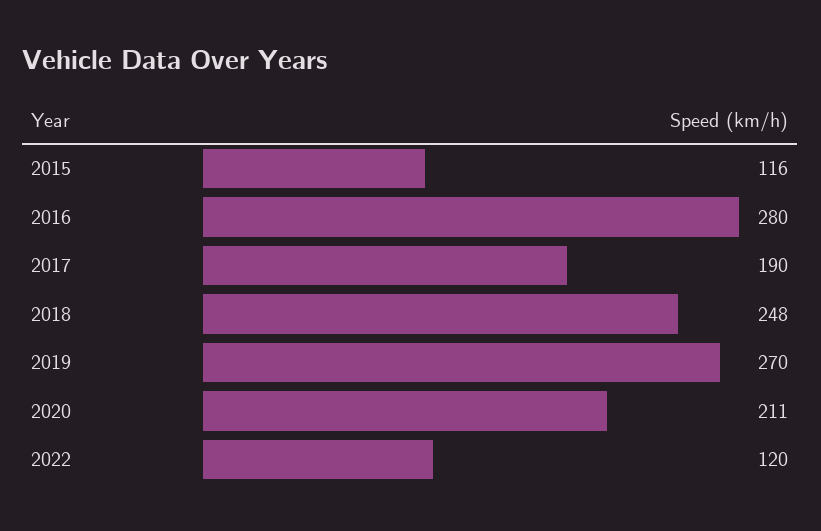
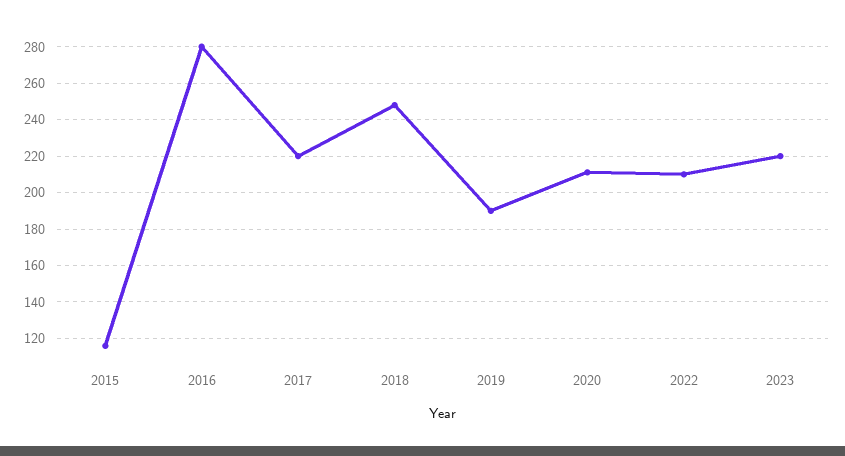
2017: 190 -> 220
2019: 270 -> 190
2022: 120 -> 210
2023: none -> 220

